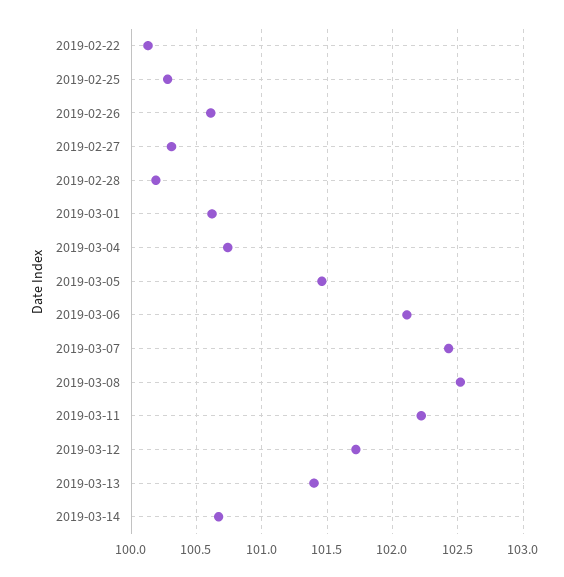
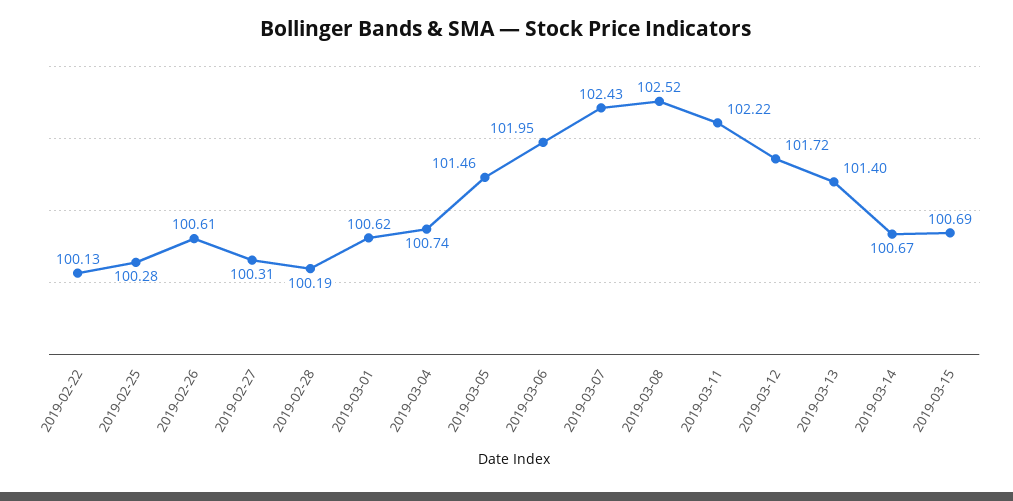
2019-03-06: 102.1 -> 101.95
2019-03-15: none -> 100.69

